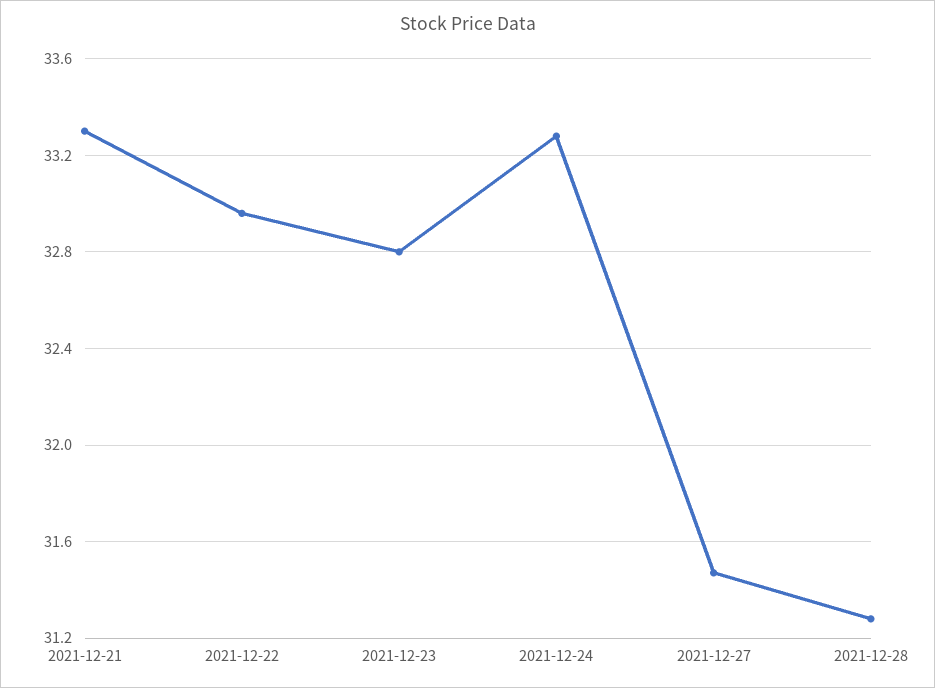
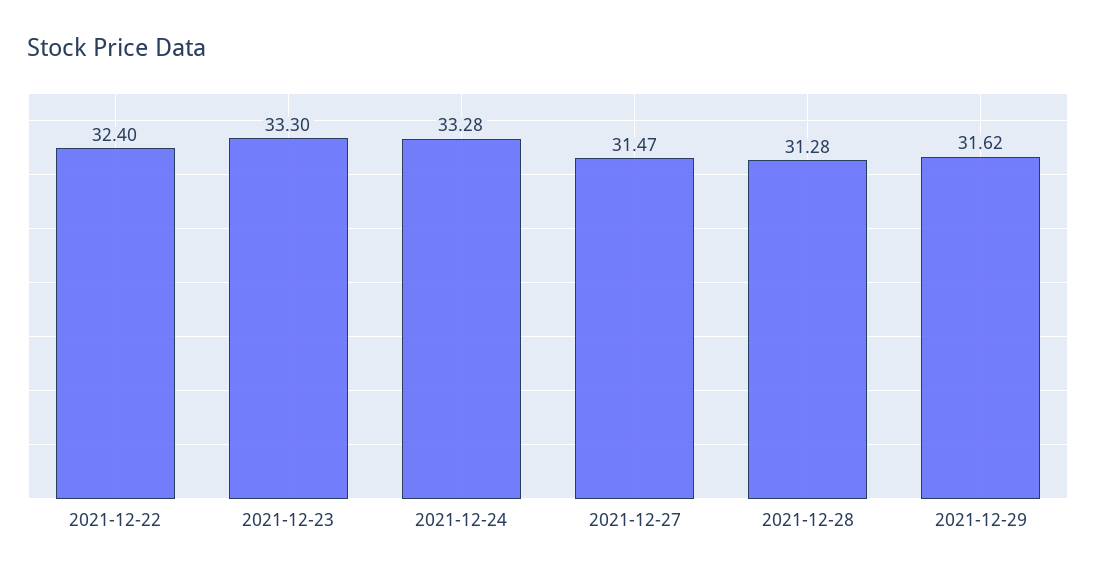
2021-12-21: 33.3 -> none
2021-12-22: 32.95 -> 32.4
2021-12-23: 32.8 -> 33.3
2021-12-29: none -> 31.62

